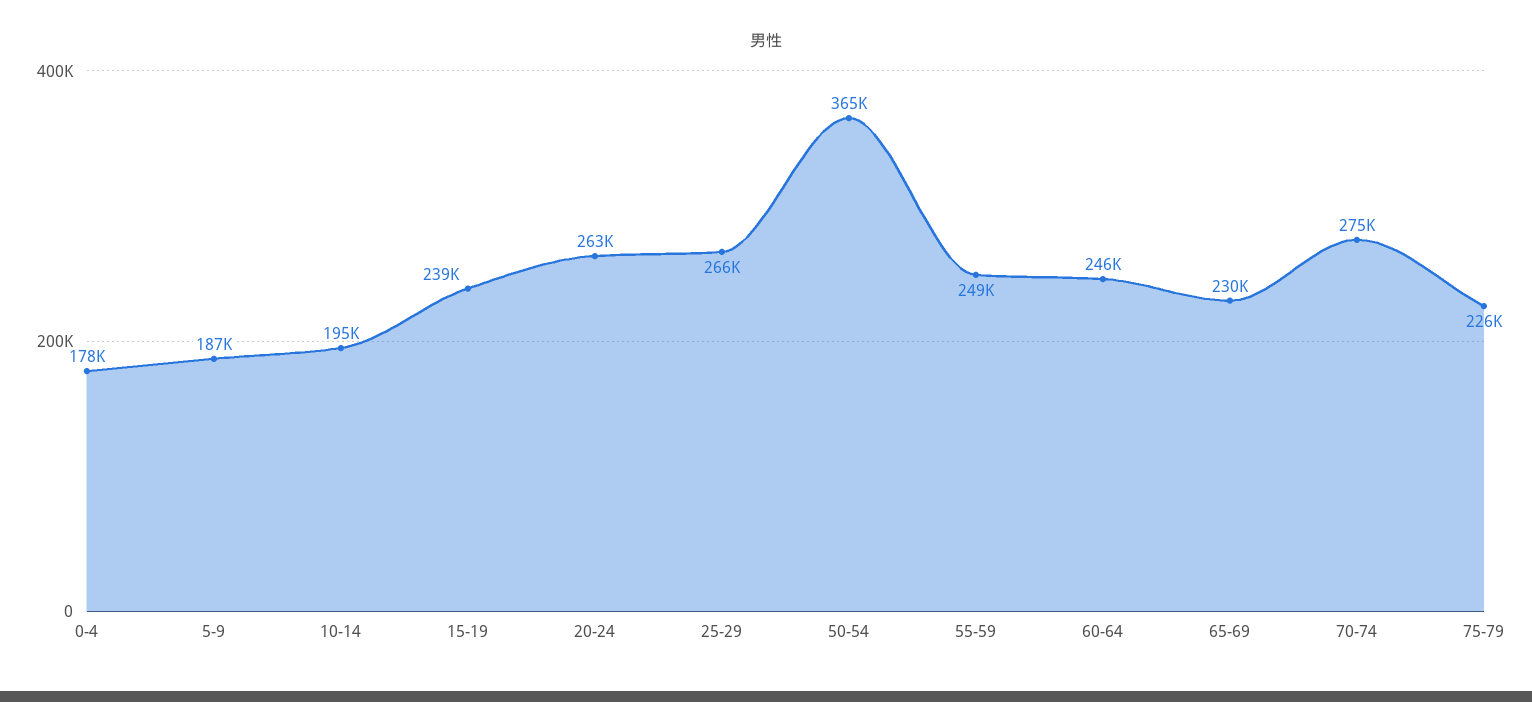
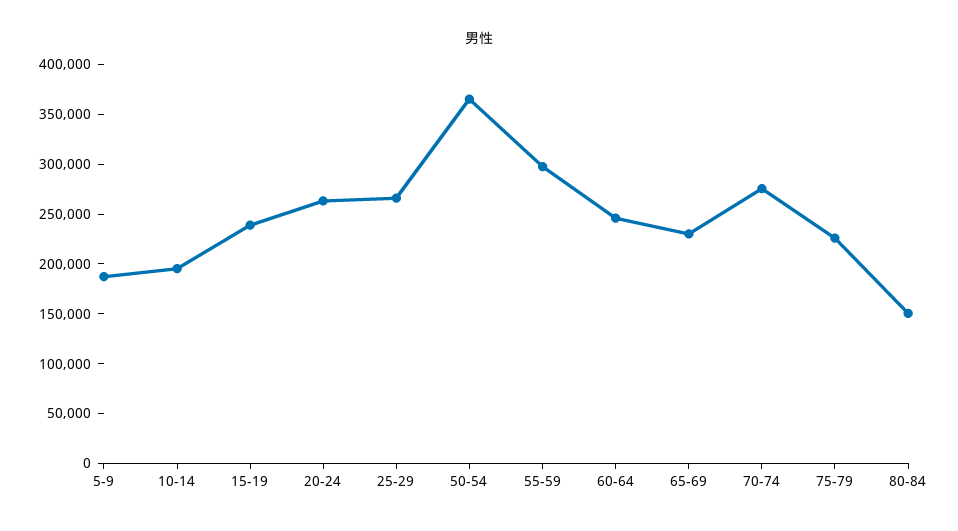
0-4: 178000 -> none
55-59: 249000 -> 300000
80-84: none -> 150000

